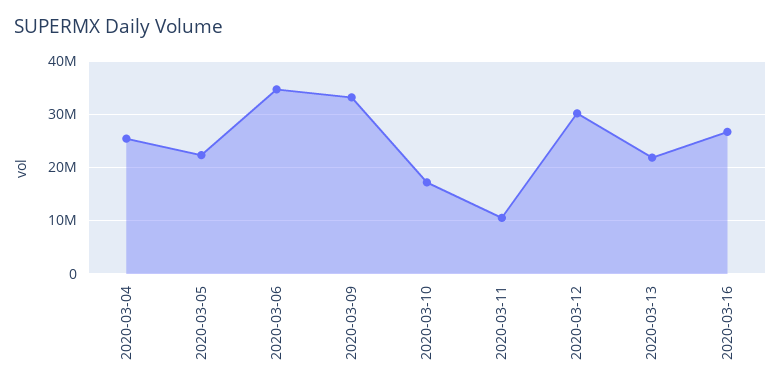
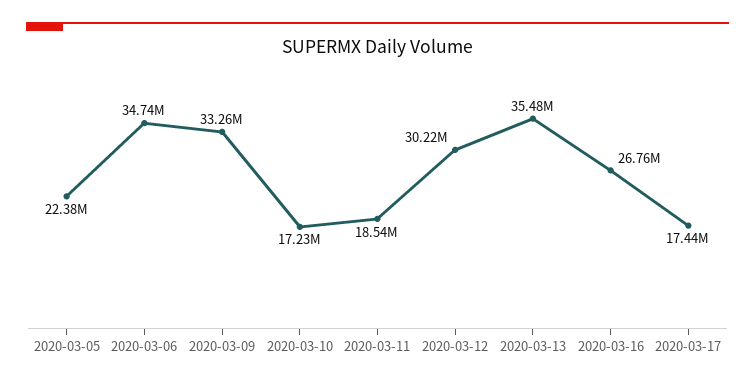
2020-03-04: 26000000 -> none
2020-03-11: 10000000 -> 18540000
2020-03-13: 22000000 -> 35480000
2020-03-17: none -> 17440000

